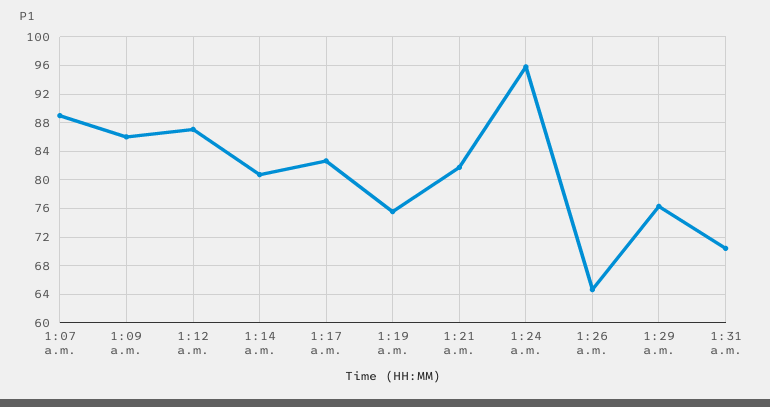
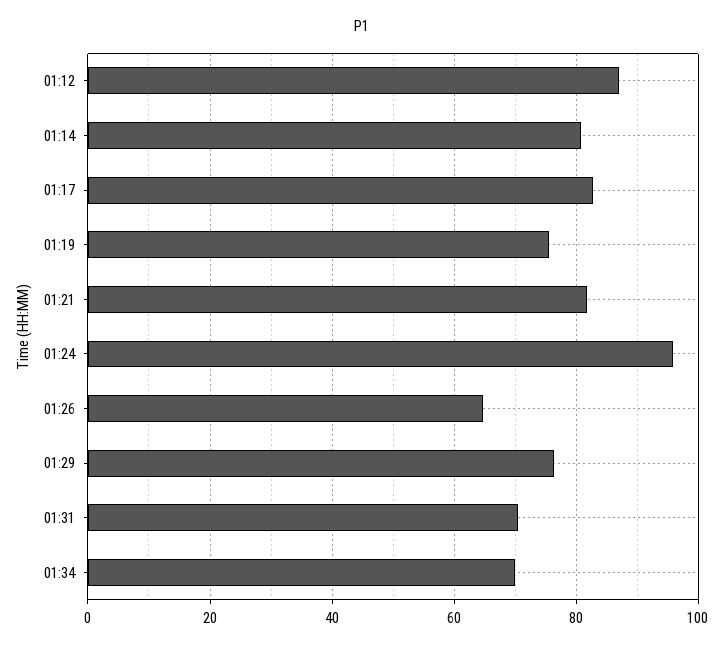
1:07 a.m.: 89 -> none
1:09 a.m.: 86 -> none
01:34: none -> 70

